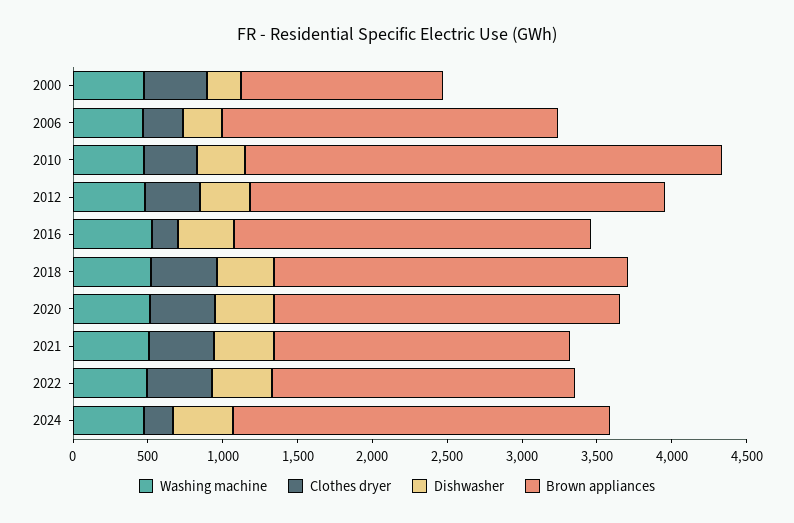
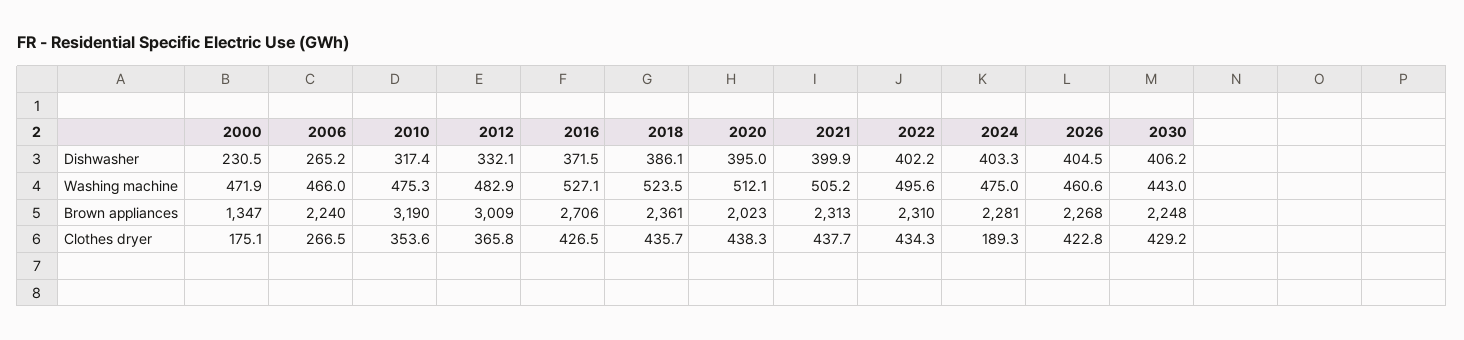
Clothes dryer, 2000: 400 -> 175.1
Brown appliances, 2012: 2800 -> 3009
Clothes dryer, 2016: 200 -> 426.5
Brown appliances, 2016: 2400 -> 2706
Brown appliances, 2020: 2300 -> 2023
Brown appliances, 2021: 2000 -> 2313
Brown appliances, 2022: 2000 -> 2310
Brown appliances, 2024: 2500 -> 2281
Dishwasher, 2026: none -> 404.5
Dishwasher, 2030: none -> 406.2
Washing machine, 2026: none -> 460.6
Washing machine, 2030: none -> 443
Brown appliances, 2026: none -> 2268
Brown appliances, 2030: none -> 2248
Clothes dryer, 2026: none -> 422.8
Clothes dryer, 2030: none -> 429.2

